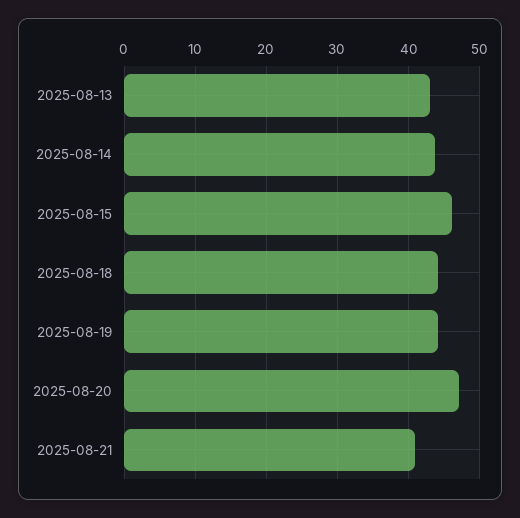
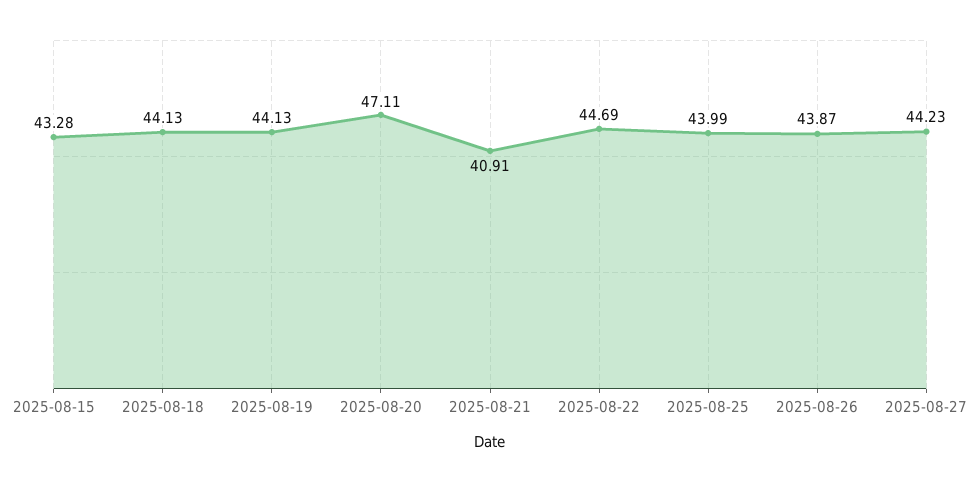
2025-08-13: 43 -> none
2025-08-14: 44 -> none
2025-08-15: 46 -> 43.28
2025-08-22: none -> 44.69
2025-08-25: none -> 43.99
2025-08-26: none -> 43.87
2025-08-27: none -> 44.23

